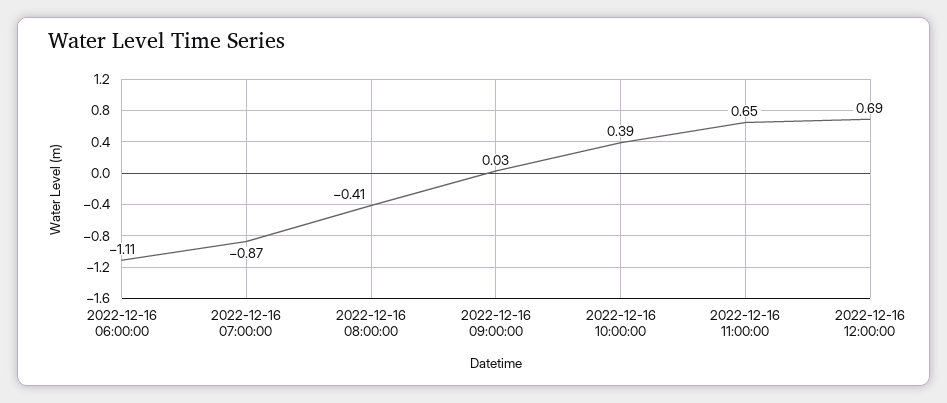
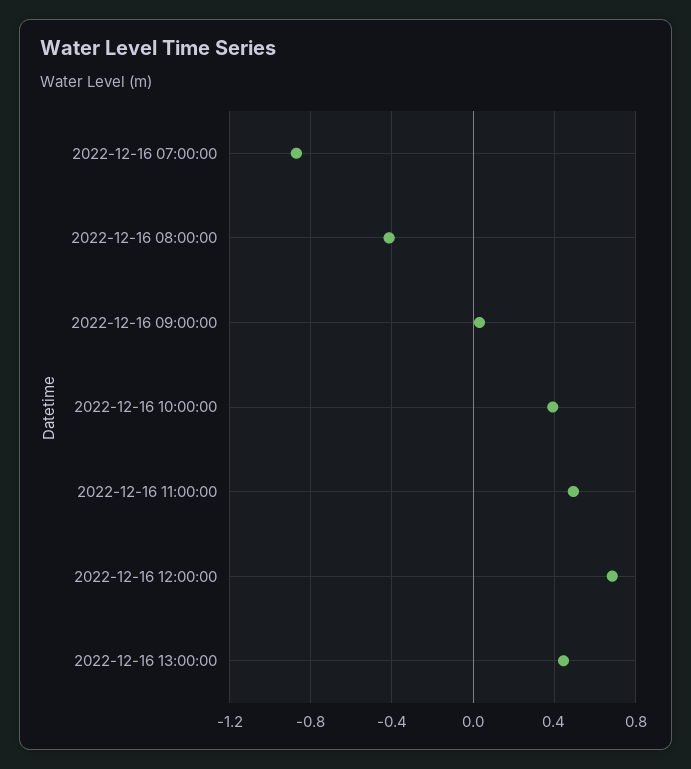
2022-12-16 06:00:00: -1.11 -> none
2022-12-16 11:00:00: 0.65 -> 0.5
2022-12-16 13:00:00: none -> 0.45

